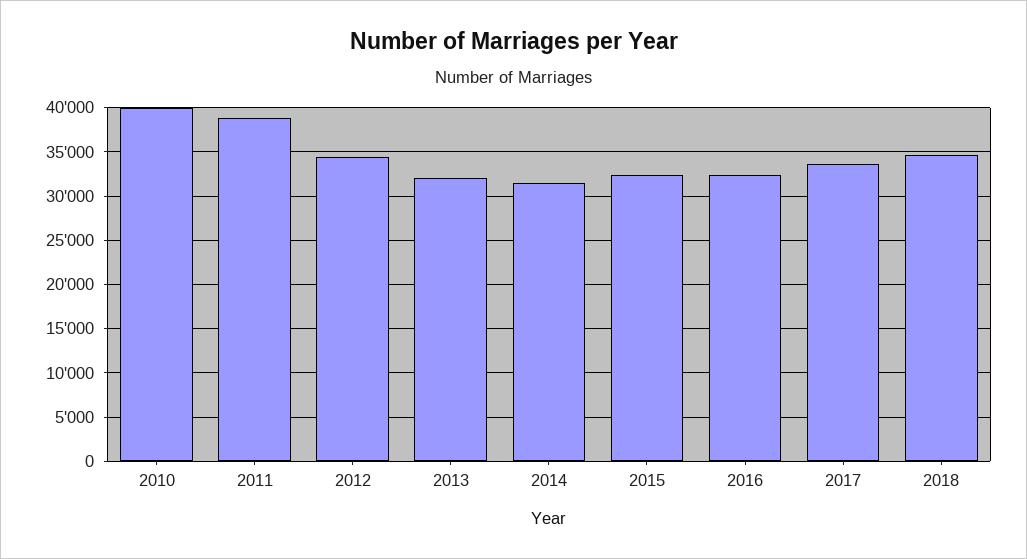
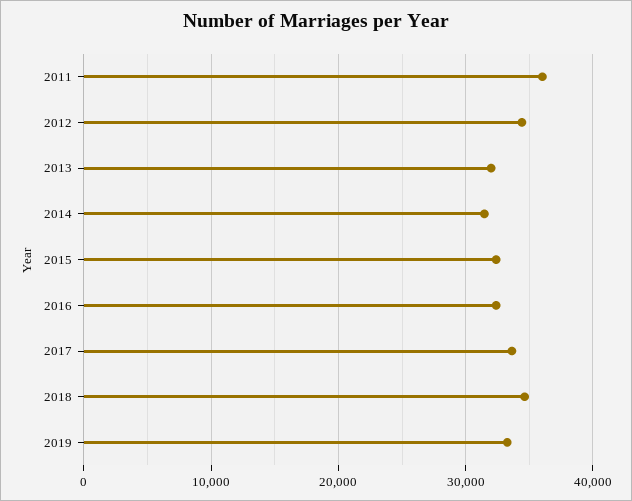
2010: 40000 -> none
2011: 39000 -> 36000
2019: none -> 33000

